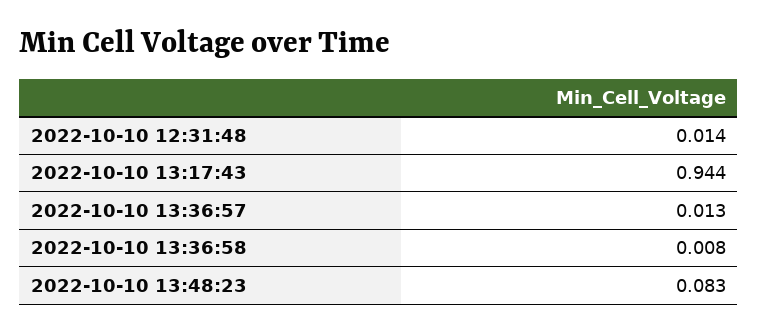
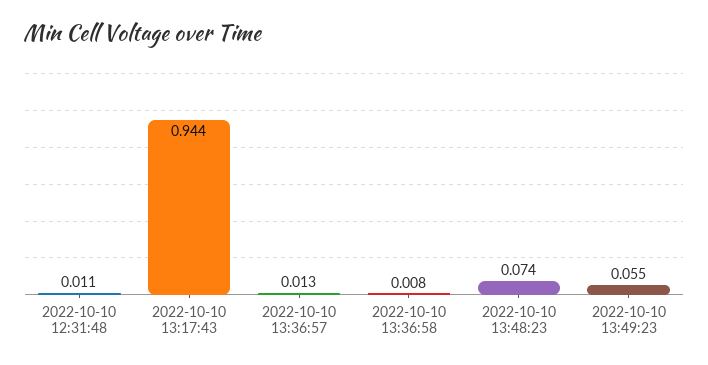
2022-10-10 12:31:48: 0.014 -> 0.011
2022-10-10 13:48:23: 0.083 -> 0.074
2022-10-10 13:49:23: none -> 0.055

